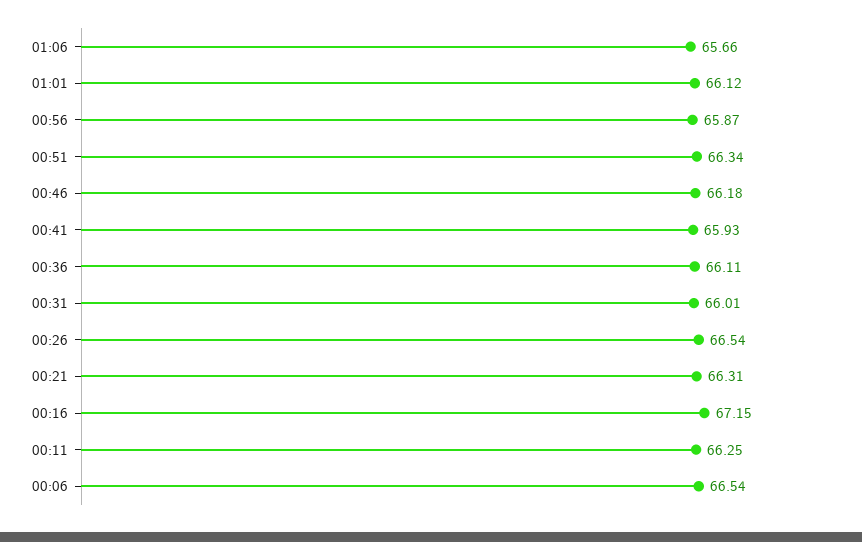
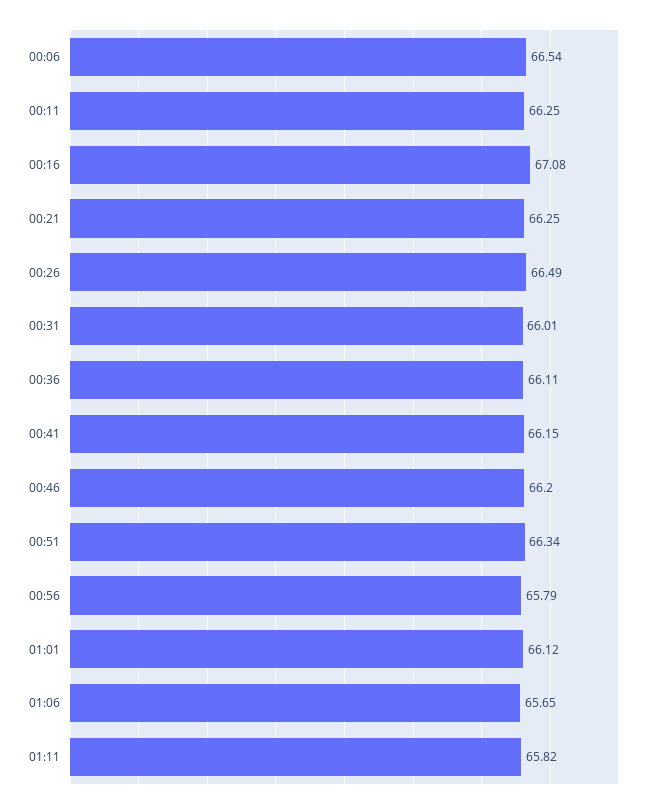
01:06: 65.66 -> 65.65
00:56: 65.87 -> 65.79
00:46: 66.18 -> 66.2
00:41: 65.93 -> 66.15
00:26: 66.54 -> 66.49
00:21: 66.31 -> 66.25
00:16: 67.15 -> 67.08
01:11: none -> 65.82

